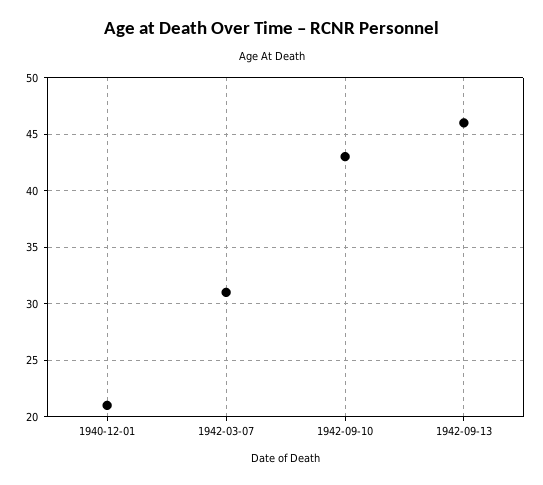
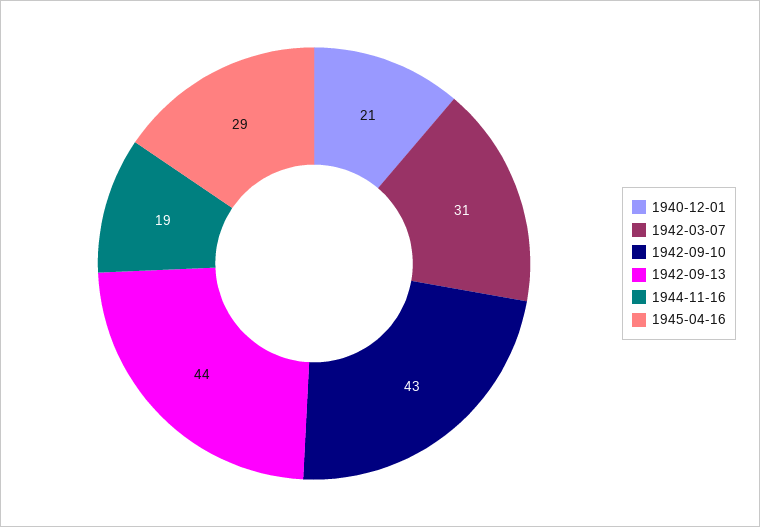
1942-09-13: 46 -> 44
1944-11-16: none -> 19
1945-04-16: none -> 29

